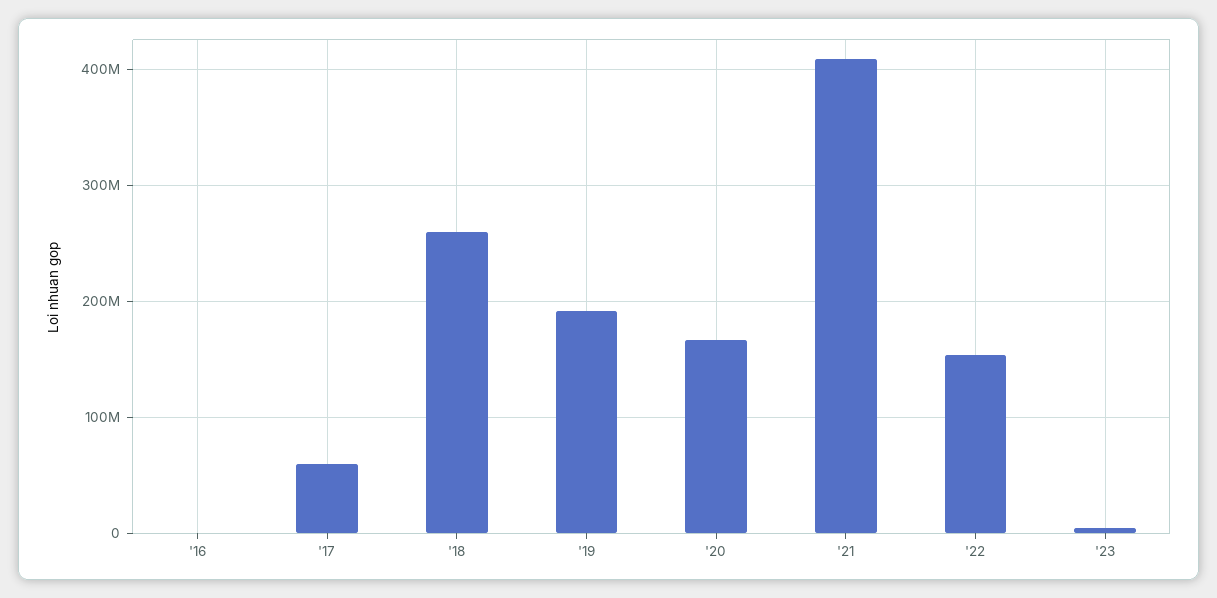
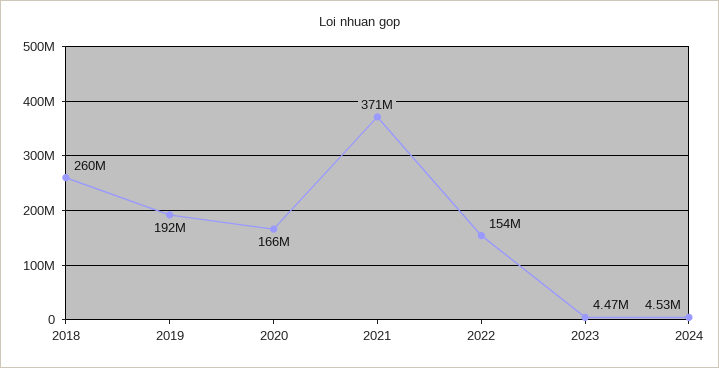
'16: 0 -> none
'17: 60000000 -> none
'21: 410000000 -> 371000000
2024: none -> 4530000

